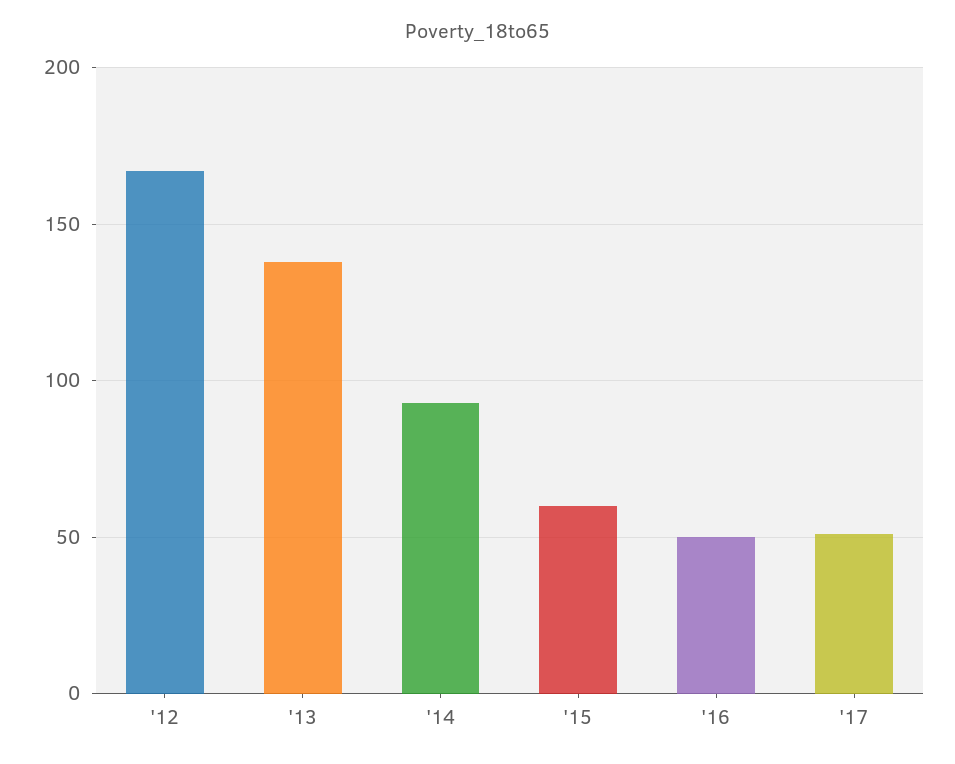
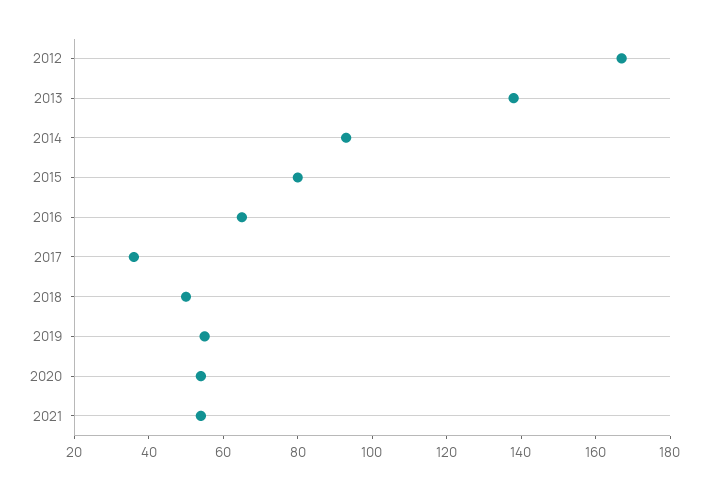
'15: 60 -> 80
'16: 50 -> 65
'17: 50 -> 35
2018: none -> 50
2019: none -> 55
2020: none -> 55
2021: none -> 55

